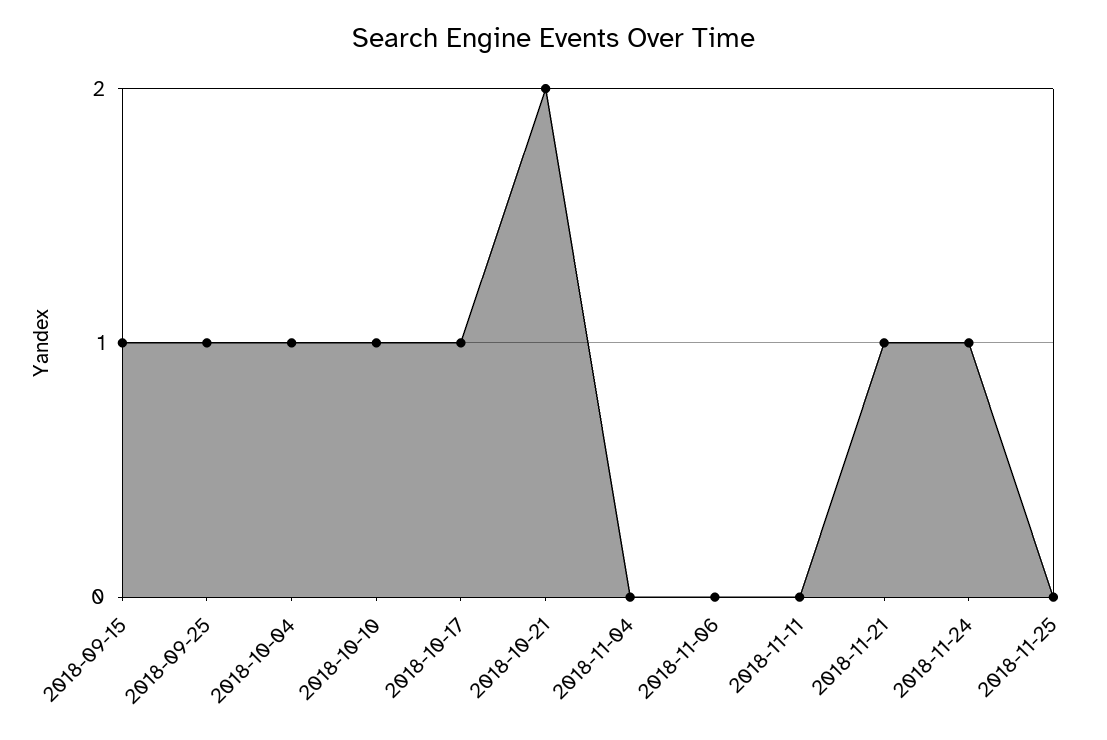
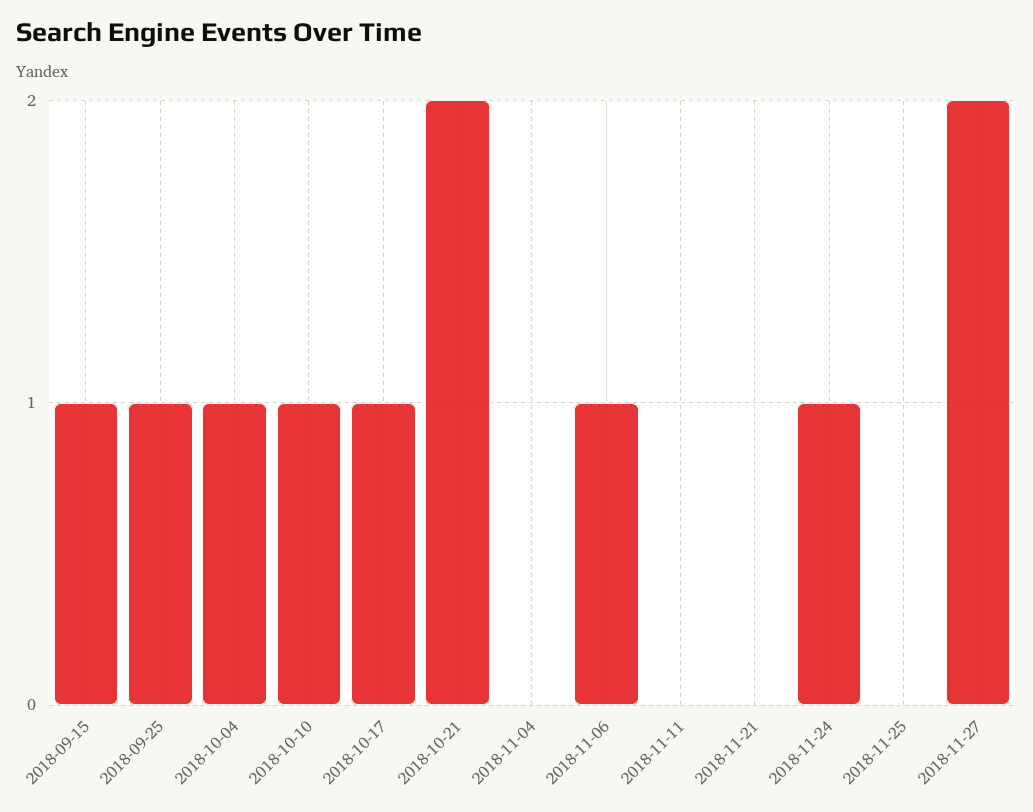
2018-11-06: 0 -> 1
2018-11-21: 1 -> 0
2018-11-27: none -> 2

